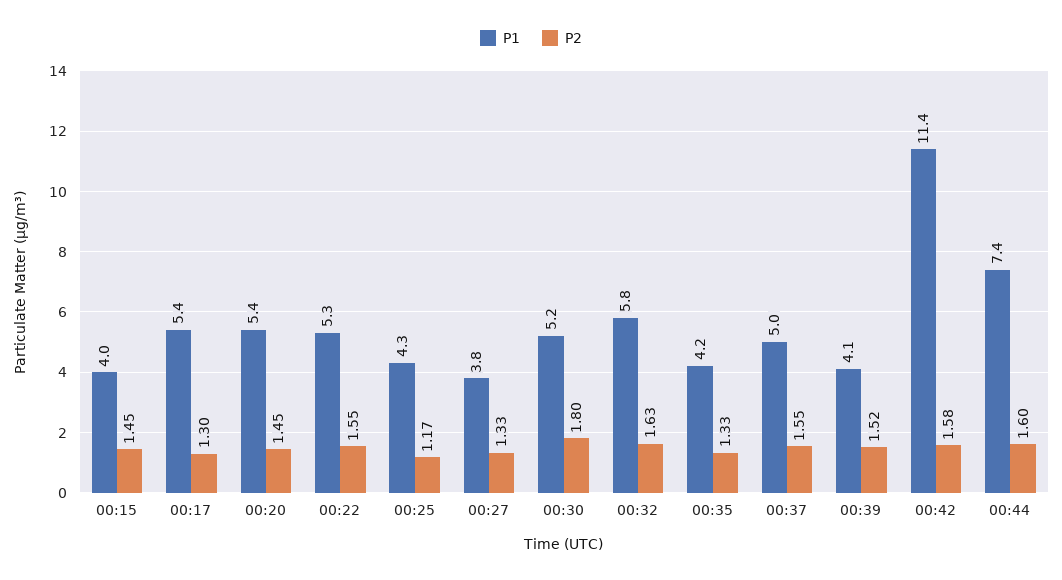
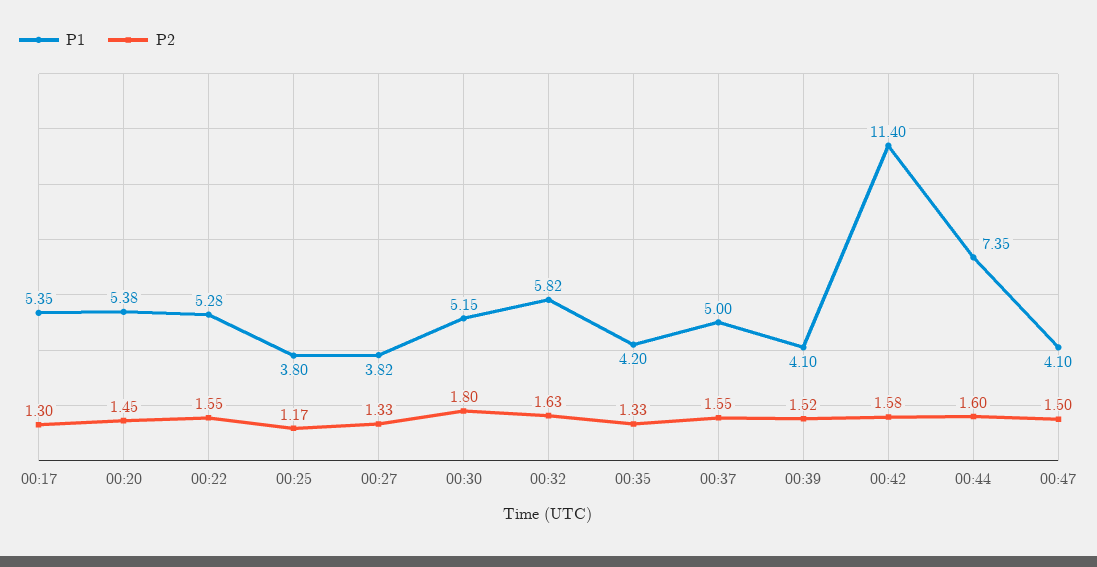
P1, 00:15: 4 -> none
P2, 00:15: 1.45 -> none
P1, 00:25: 4.3 -> 3.8
P1, 00:47: none -> 4.1
P2, 00:47: none -> 1.5

